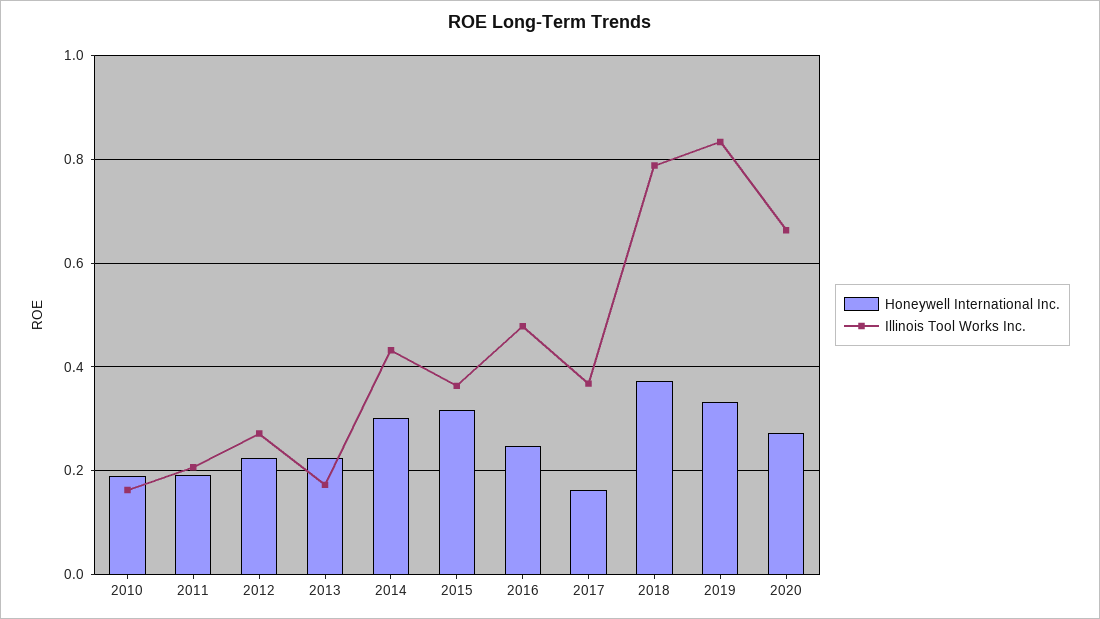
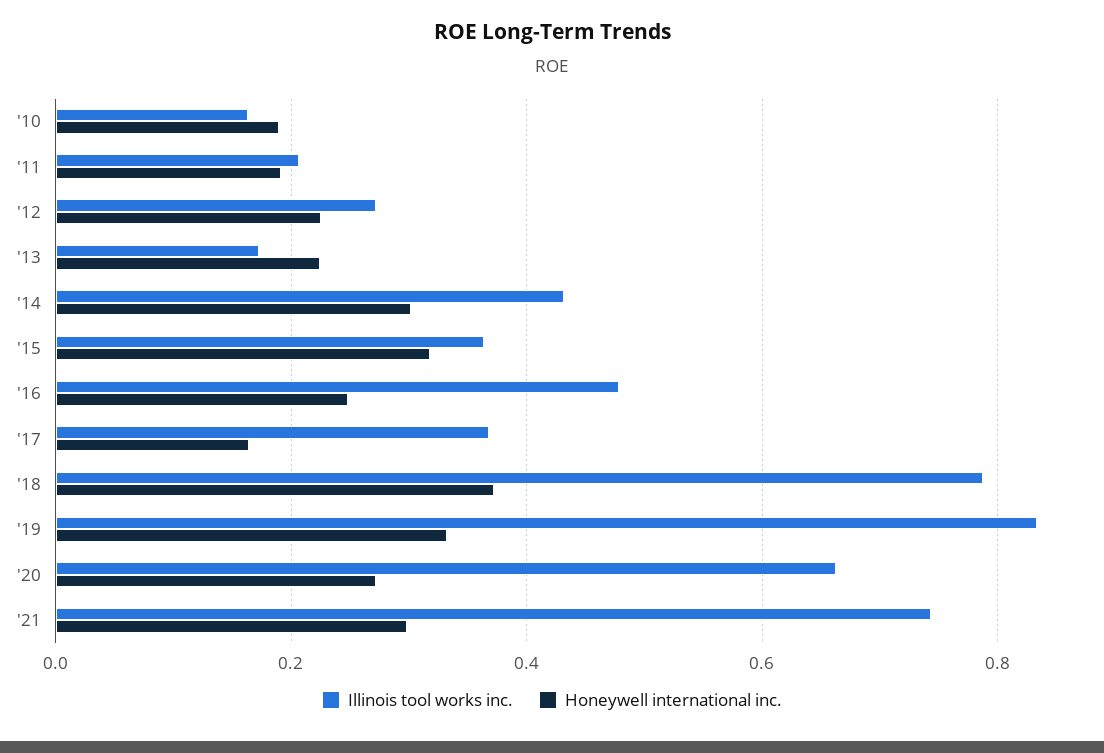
Illinois Tool Works Inc., '21: none -> 0.74
Honeywell International Inc., '21: none -> 0.3

